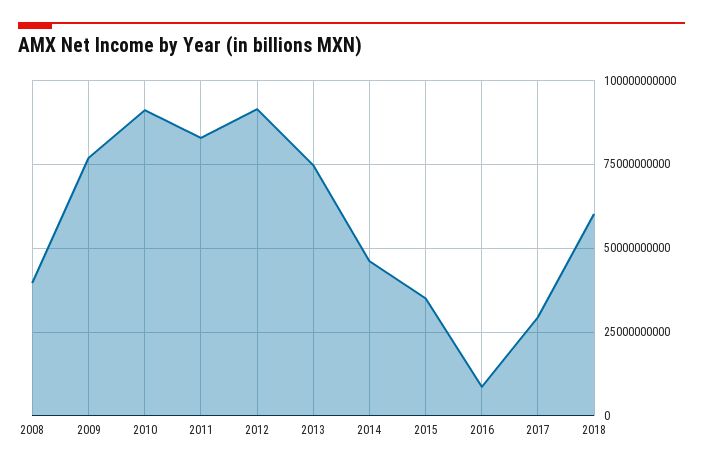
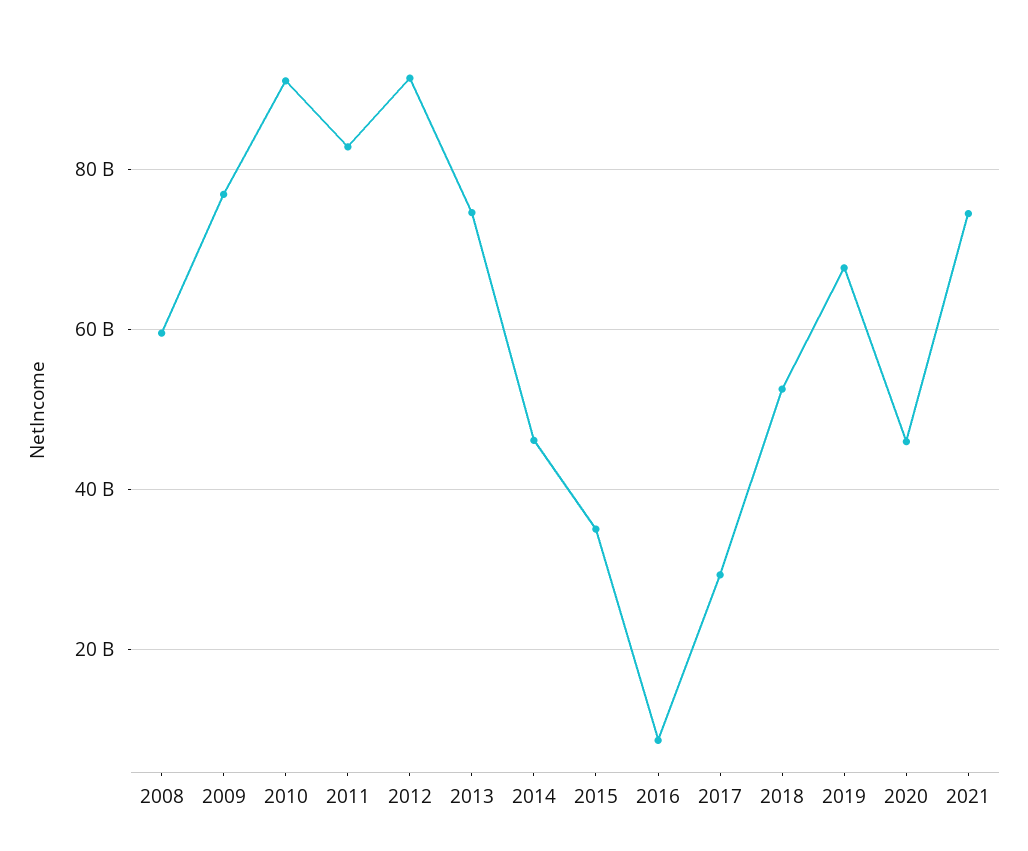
2008: 40000000000 -> 60000000000
2018: 60000000000 -> 52000000000
2019: none -> 68000000000
2020: none -> 46000000000
2021: none -> 74000000000

